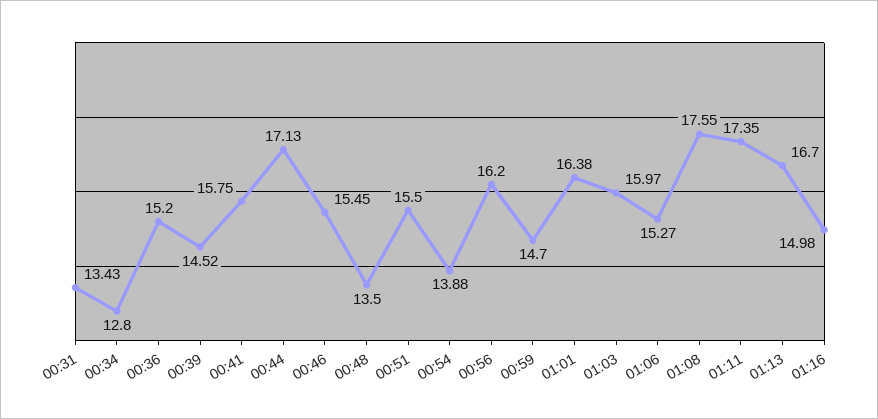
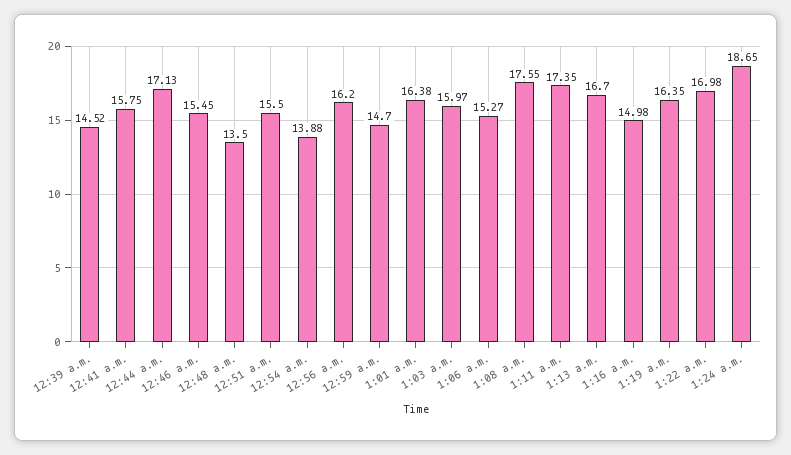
00:31: 13.43 -> none
00:34: 12.8 -> none
00:36: 15.2 -> none
1:19 a.m.: none -> 16.35
1:22 a.m.: none -> 16.98
1:24 a.m.: none -> 18.65

